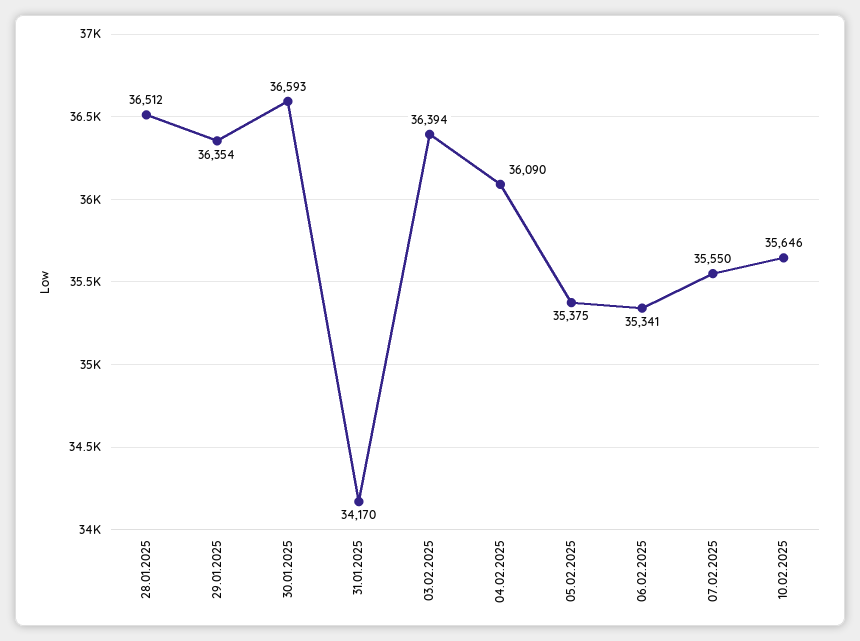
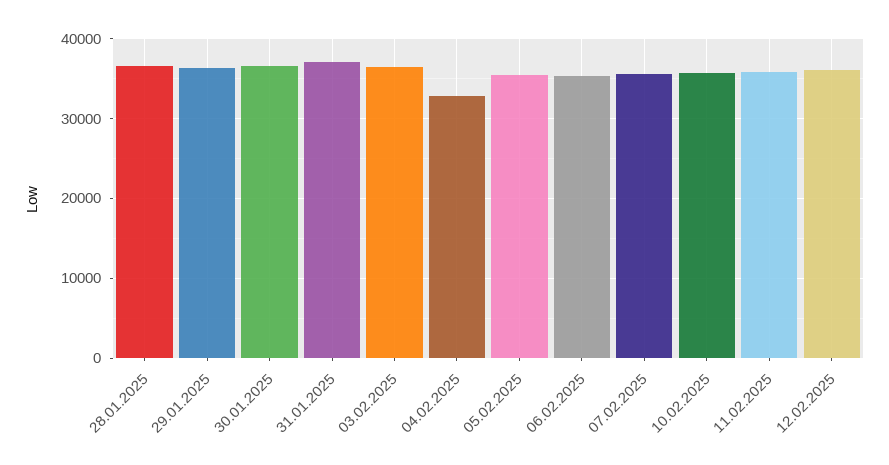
31.01.2025: 34170 -> 37000
04.02.2025: 36090 -> 33000
11.02.2025: none -> 36000
12.02.2025: none -> 36000

